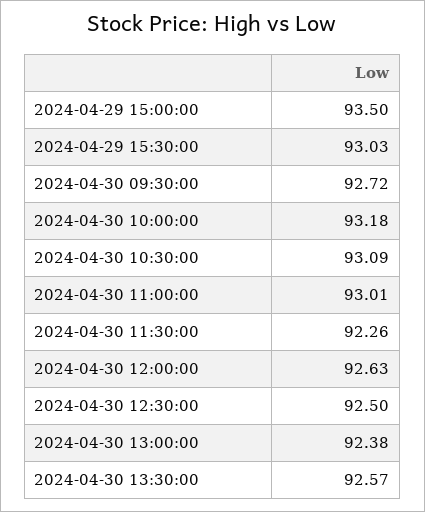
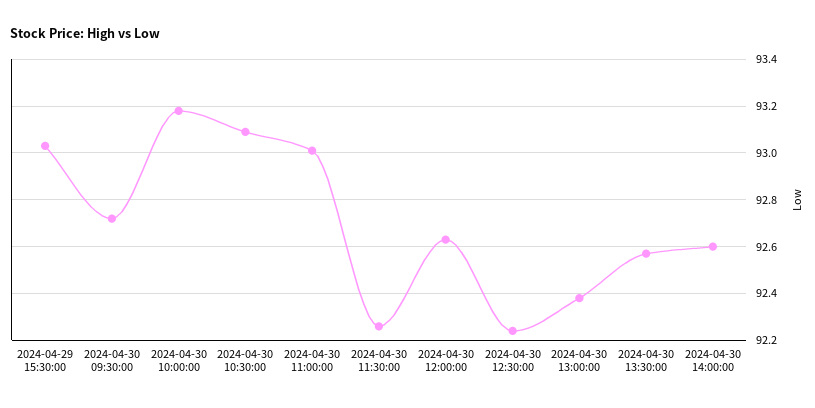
2024-04-29 15:00:00: 93.5 -> none
2024-04-30 12:30:00: 92.5 -> 92.25
2024-04-30 14:00:00: none -> 92.6

